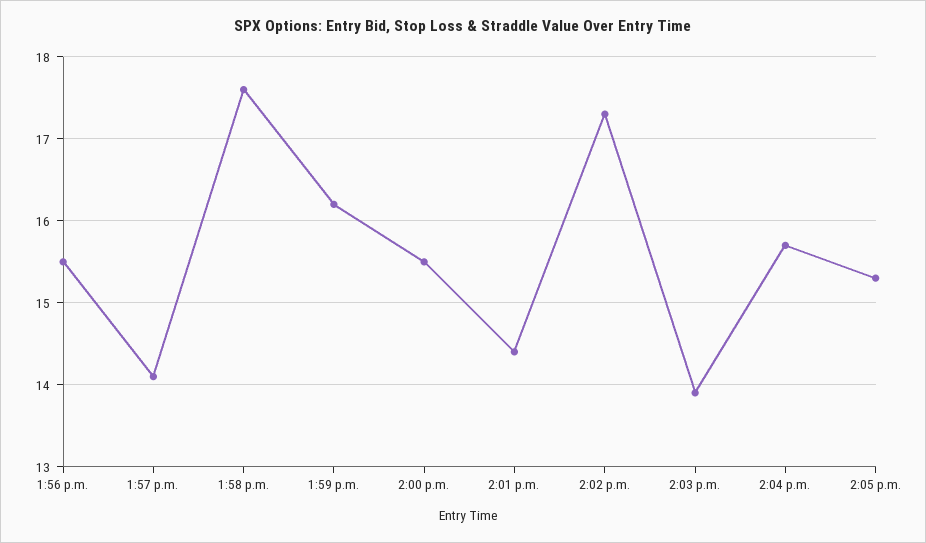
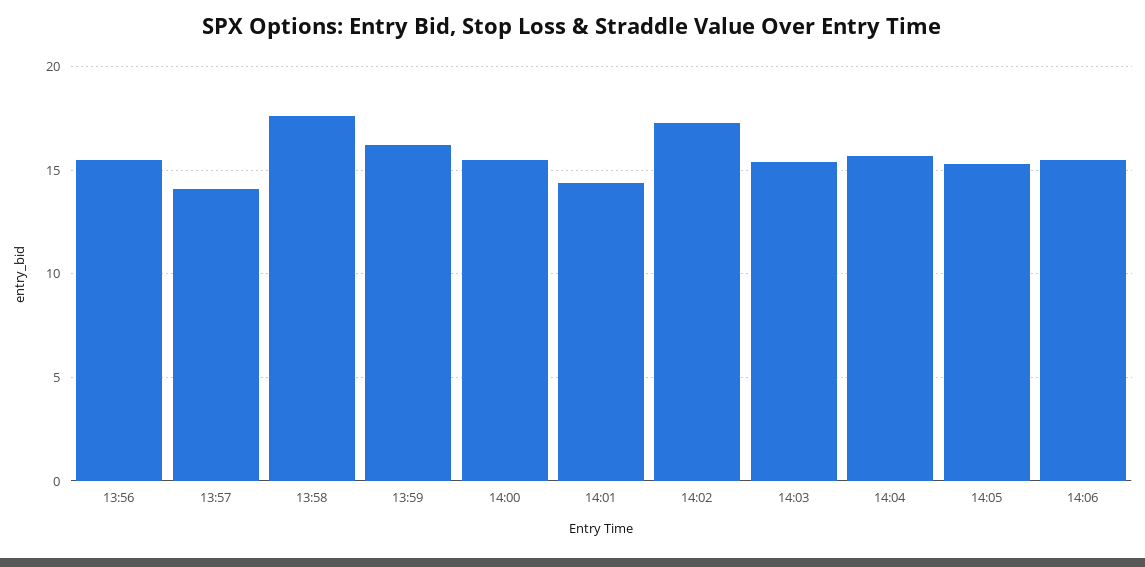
2:03 p.m.: 13.9 -> 15.5
14:06: none -> 15.5

